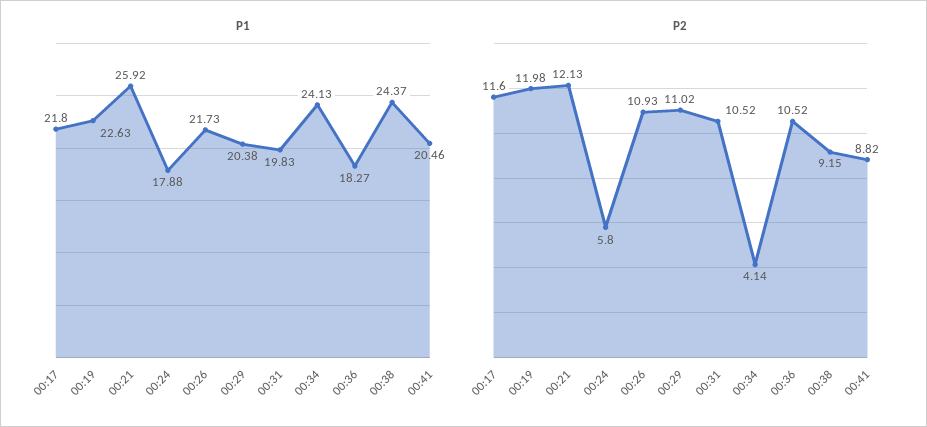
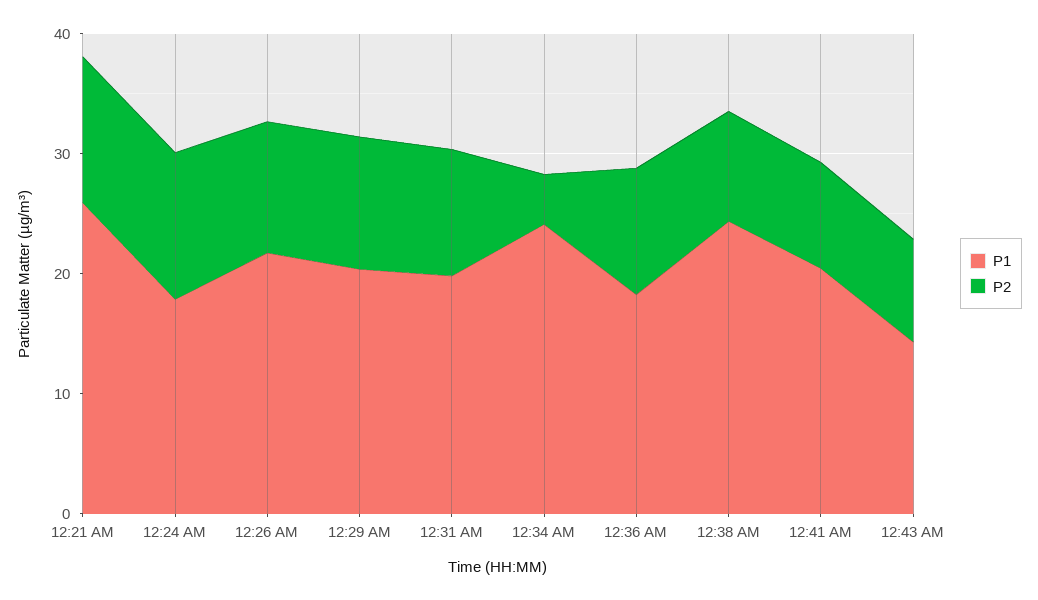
P1, 00:17: 21.8 -> none
P1, 00:19: 22.63 -> none
P2, 00:17: 11.6 -> none
P2, 00:19: 11.98 -> none
P2, 00:24: 5.8 -> 12
P1, 12:43 AM: none -> 14
P2, 12:43 AM: none -> 8

